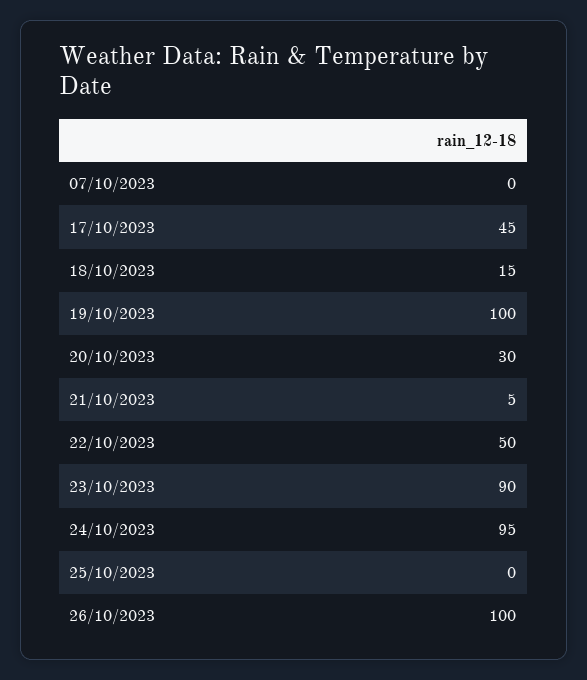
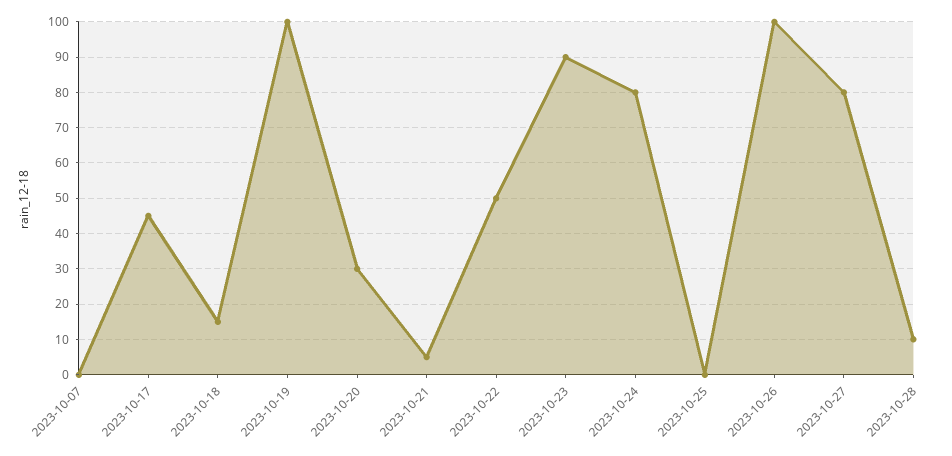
24/10/2023: 95 -> 80
2023-10-27: none -> 80
2023-10-28: none -> 10

